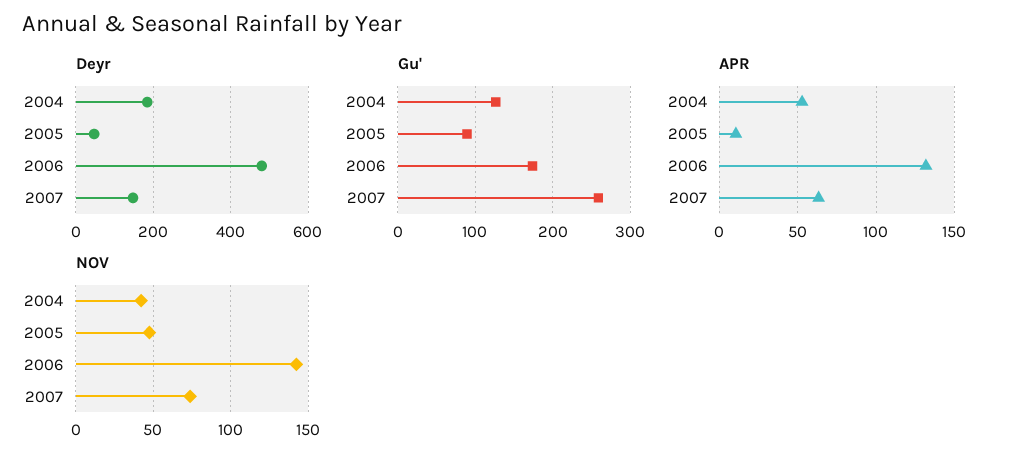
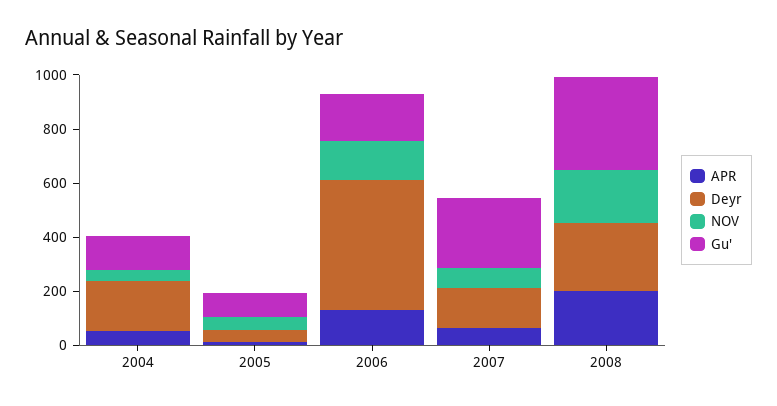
APR, 2008: none -> 200
Deyr, 2008: none -> 250
NOV, 2008: none -> 200
Gu', 2008: none -> 350

